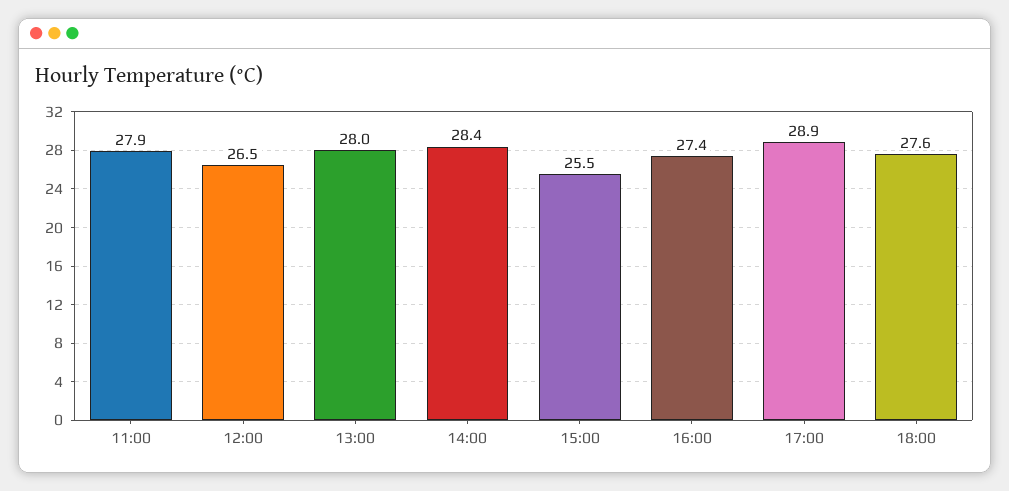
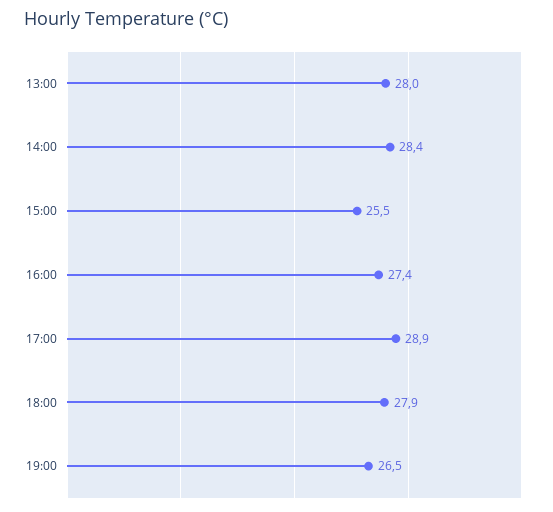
11:00: 27.9 -> none
12:00: 26.5 -> none
18:00: 27.6 -> 27.9
19:00: none -> 26.5

